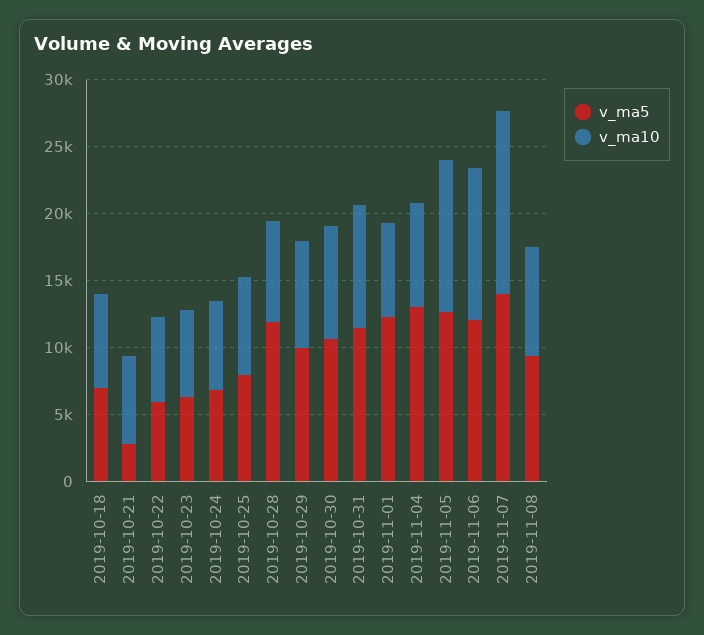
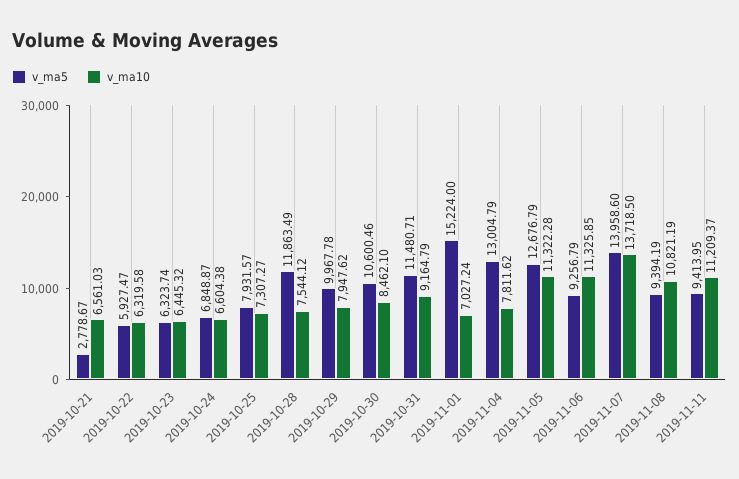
v_ma5, 2019-10-18: 7000 -> none
v_ma10, 2019-10-18: 7000 -> none
v_ma5, 2019-11-01: 12000 -> 15224
v_ma5, 2019-11-06: 12000 -> 9256.79
v_ma10, 2019-11-08: 8000 -> 10821.19
v_ma5, 2019-11-11: none -> 9413.95
v_ma10, 2019-11-11: none -> 11209.37

